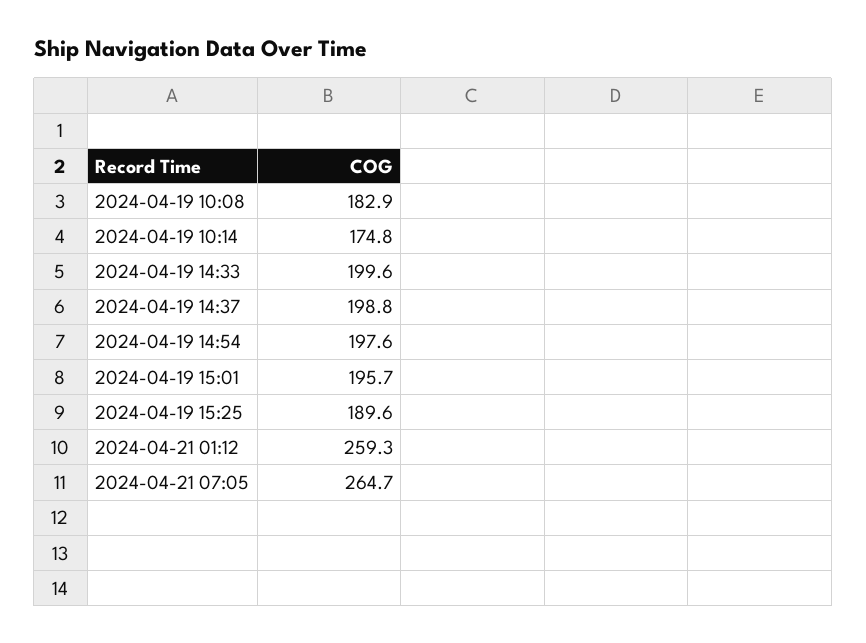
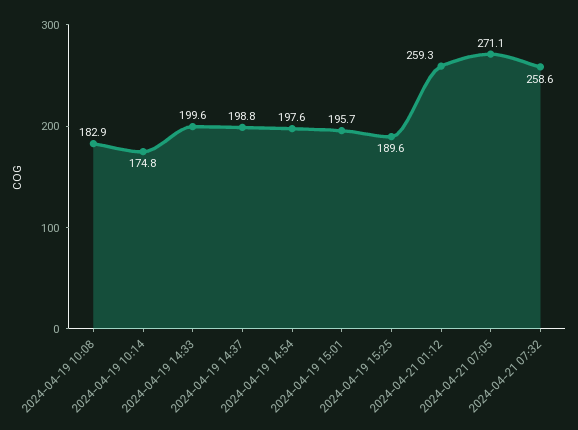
2024-04-21 07:05: 264.7 -> 271.1
2024-04-21 07:32: none -> 258.6

